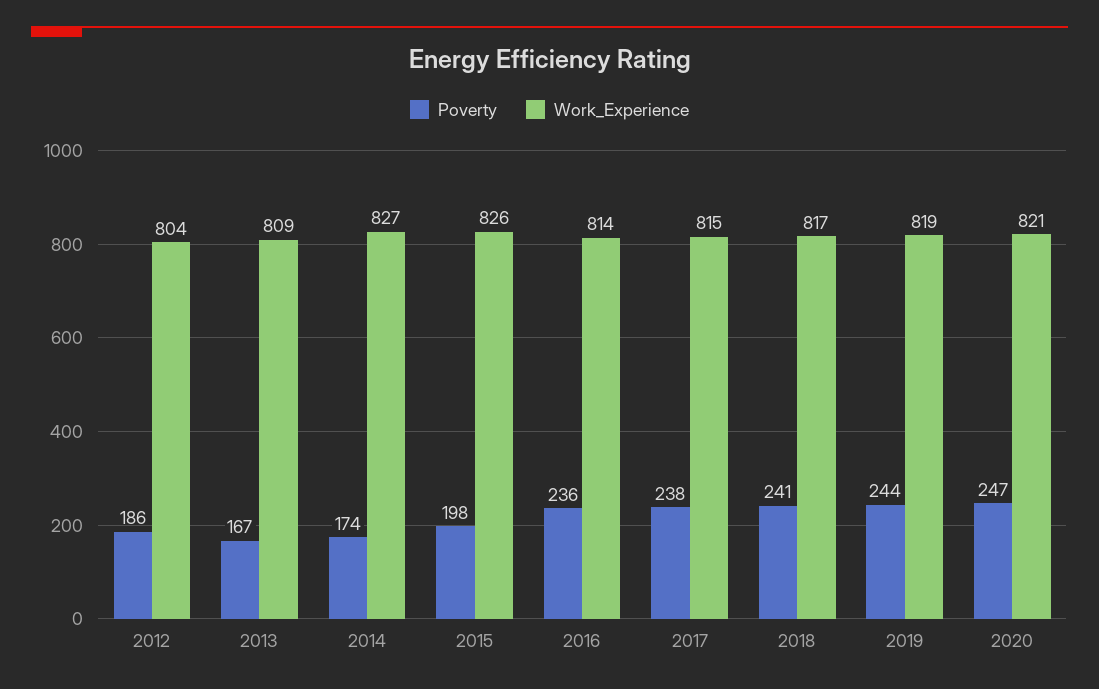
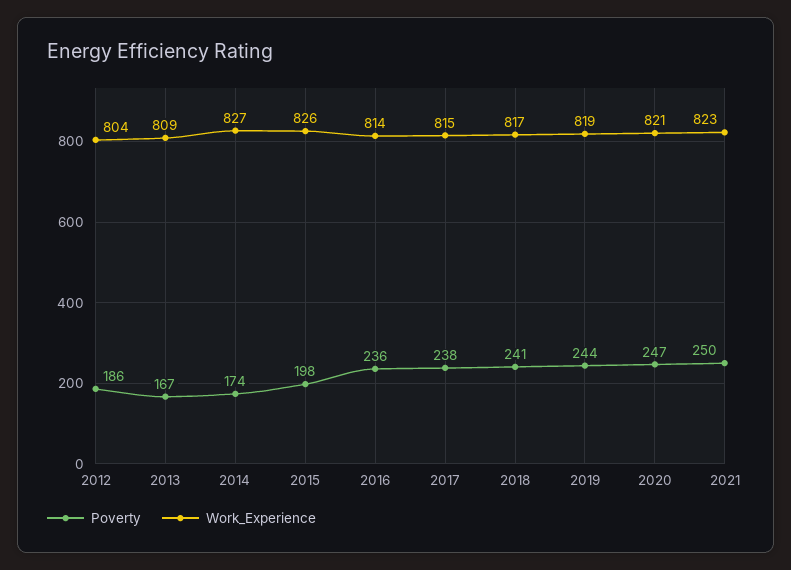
Poverty, 2021: none -> 250
Work_Experience, 2021: none -> 823

